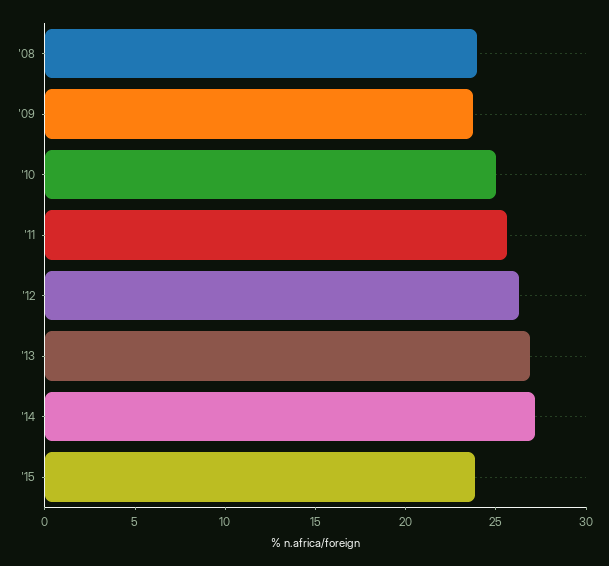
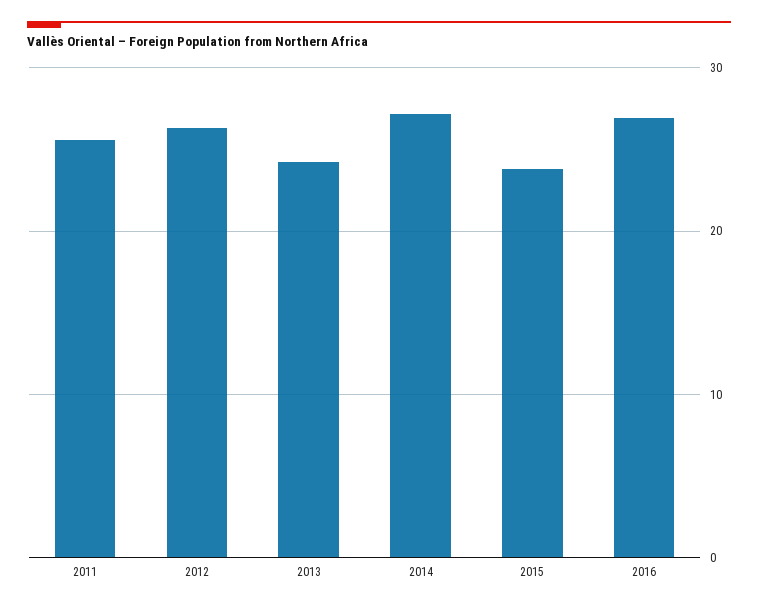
'08: 24 -> none
'09: 24 -> none
'10: 25 -> none
'13: 27 -> 24
2016: none -> 27

